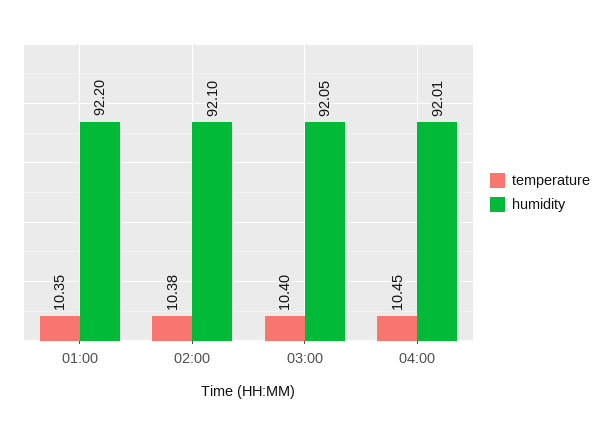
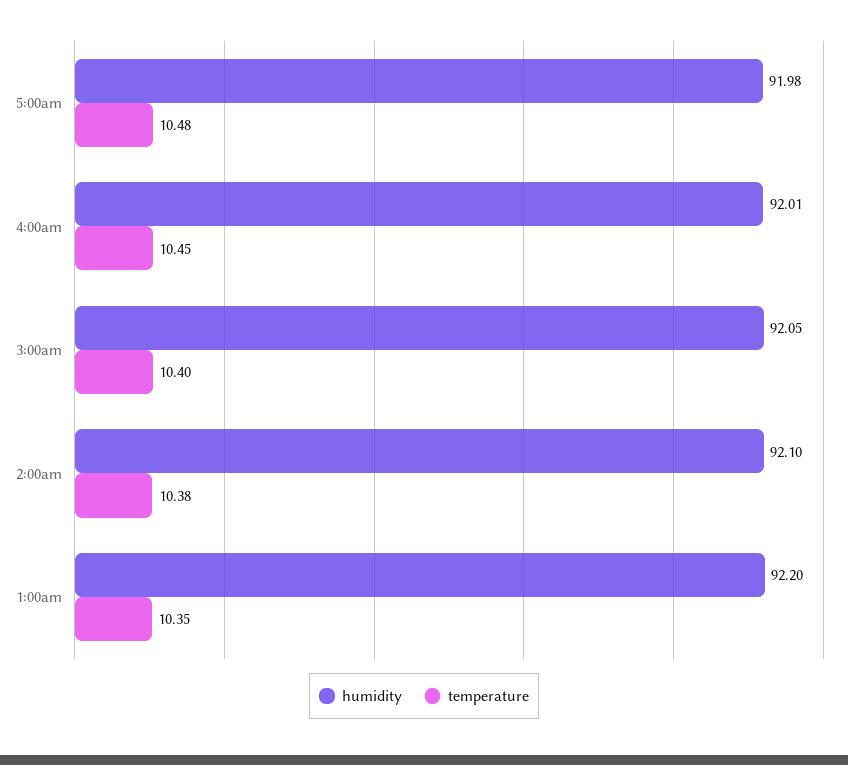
humidity, 5:00am: none -> 91.98
temperature, 5:00am: none -> 10.48

